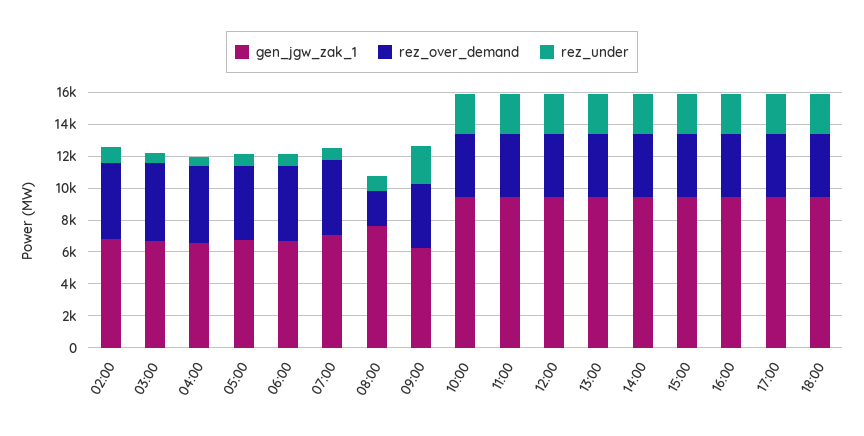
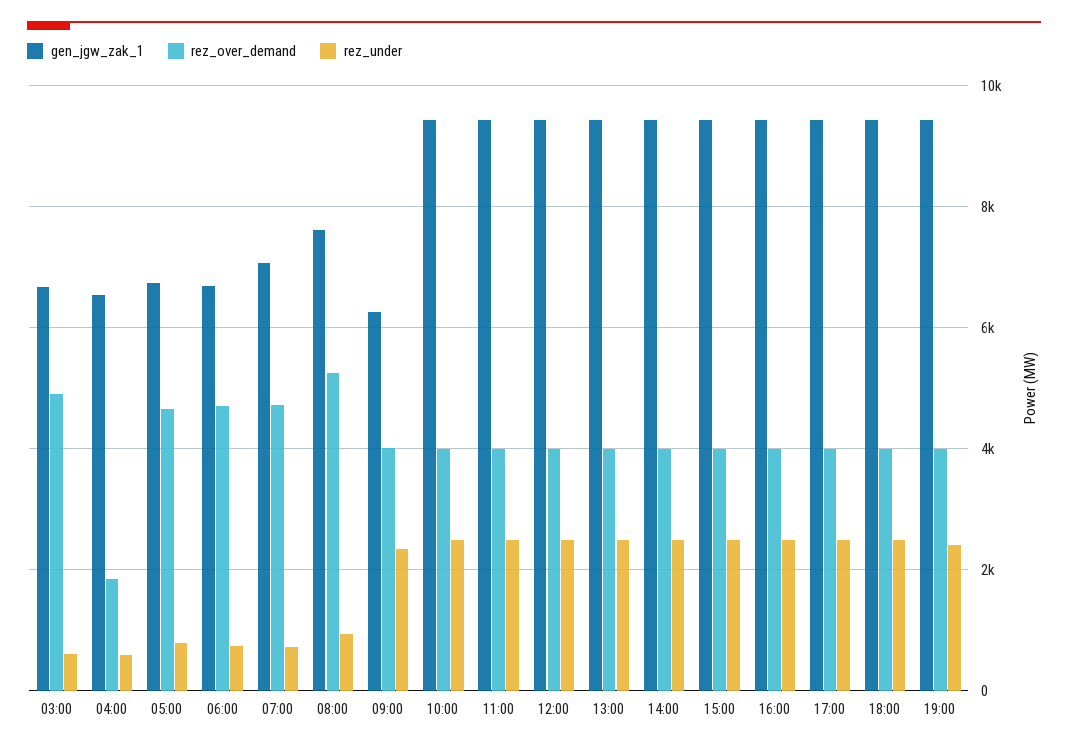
gen_jgw_zak_1, 02:00: 7000 -> none
rez_over_demand, 02:00: 5000 -> none
rez_under, 02:00: 1000 -> none
rez_over_demand, 04:00: 5000 -> 1800
rez_over_demand, 08:00: 2000 -> 5200
gen_jgw_zak_1, 19:00: none -> 9400
rez_over_demand, 19:00: none -> 4000
rez_under, 19:00: none -> 2400

